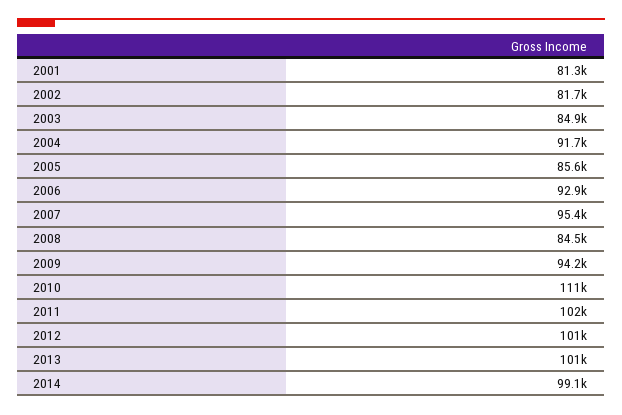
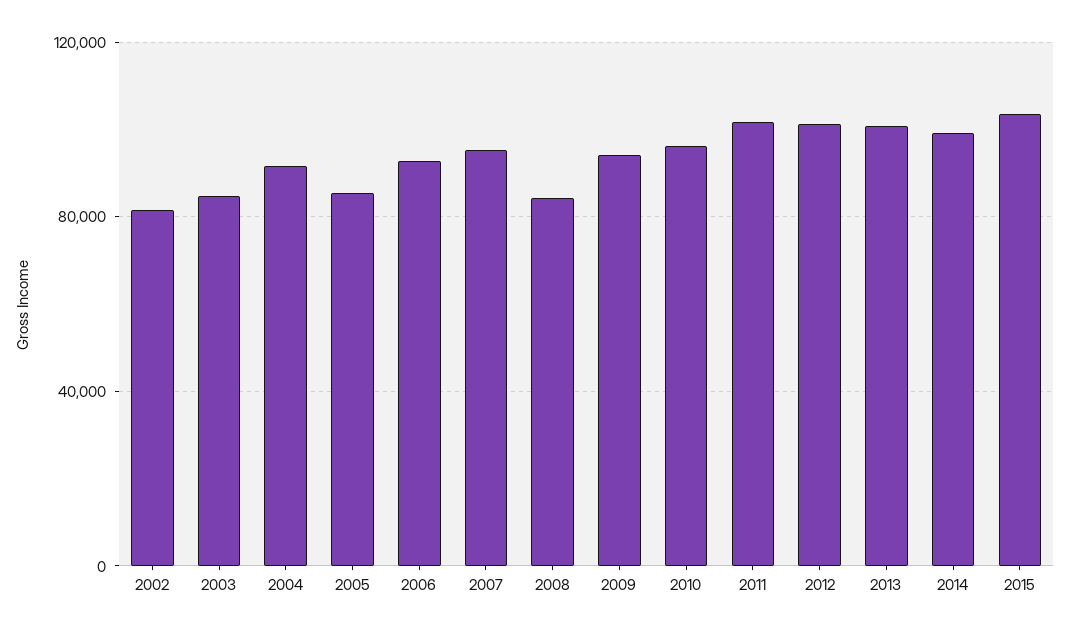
2001: 81300 -> none
2010: 111000 -> 95000
2015: none -> 105000

